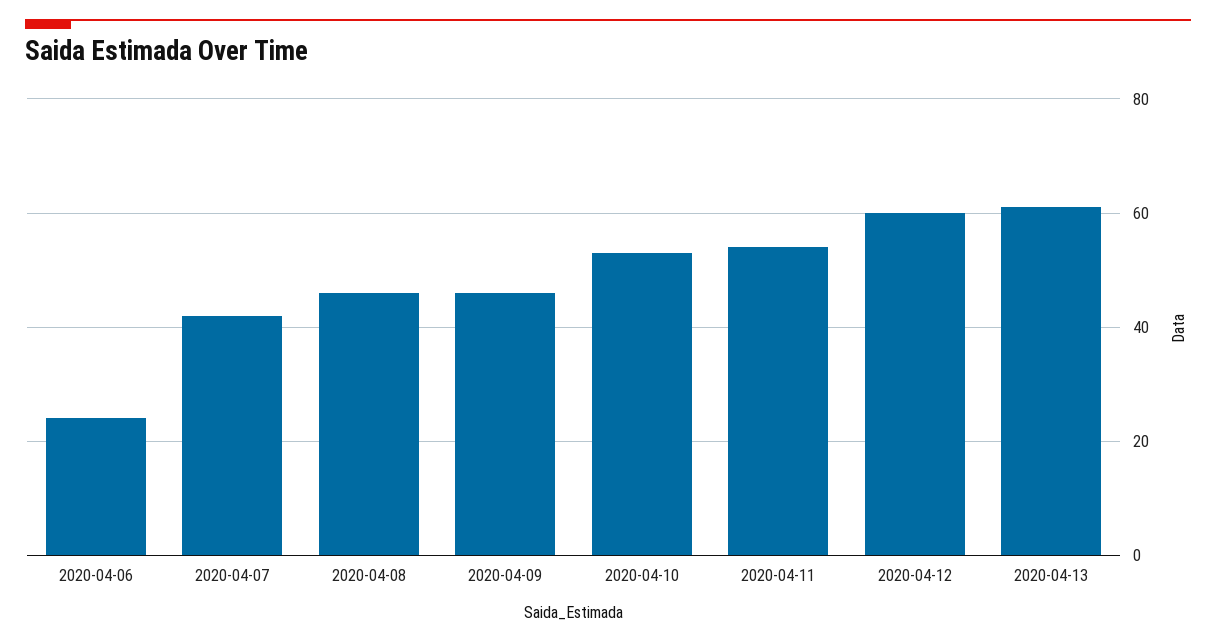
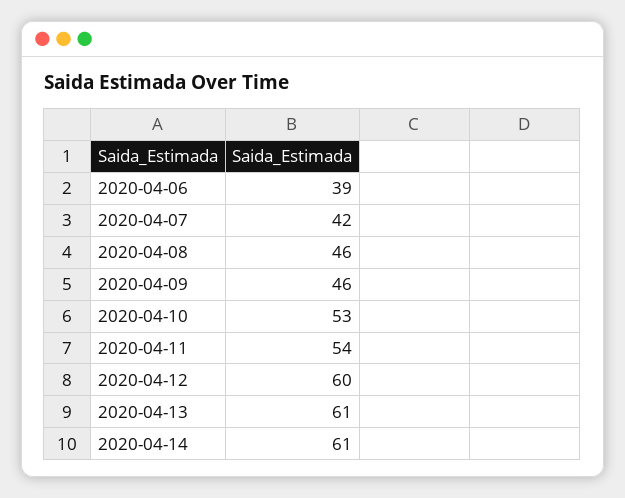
2020-04-06: 25 -> 39
2020-04-14: none -> 61

